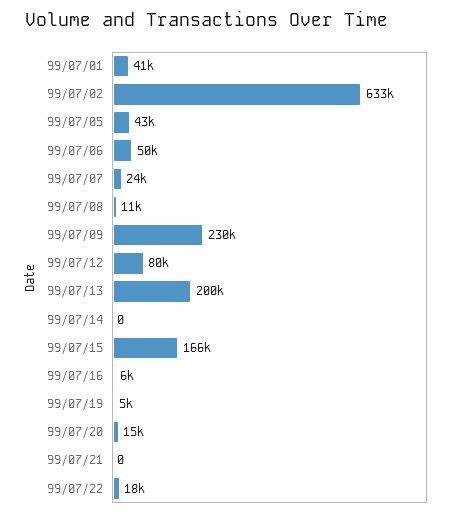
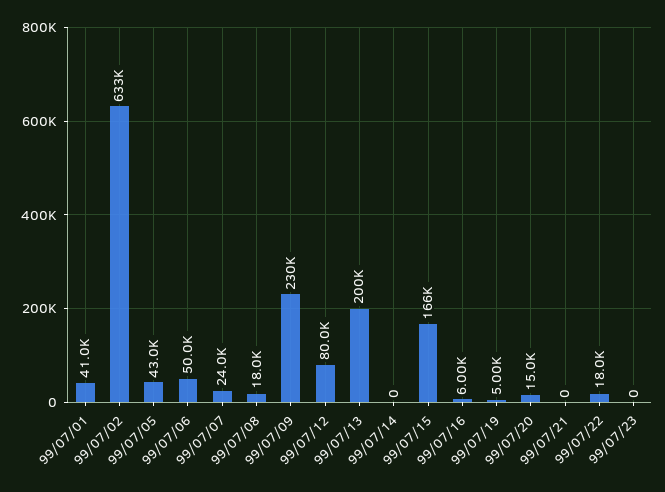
99/07/08: 11000 -> 18000
99/07/23: none -> 0

